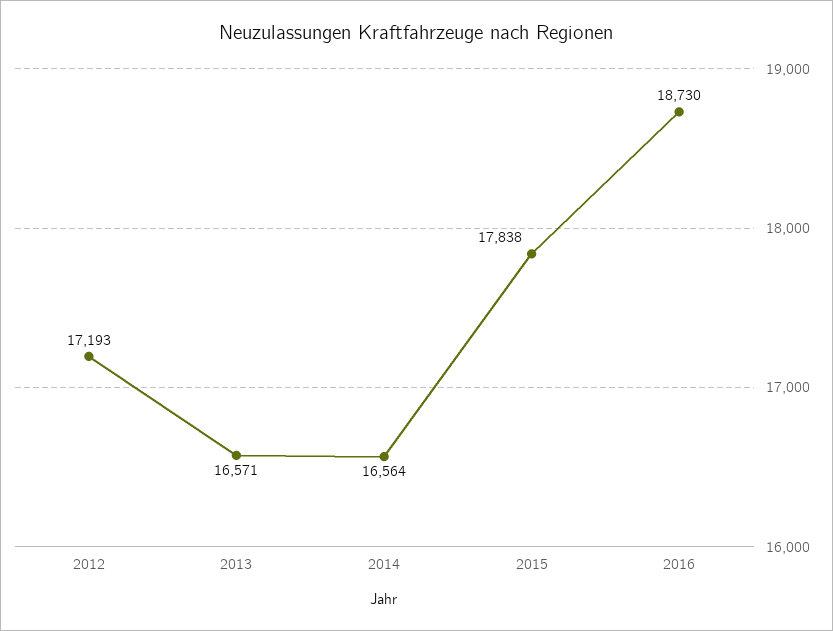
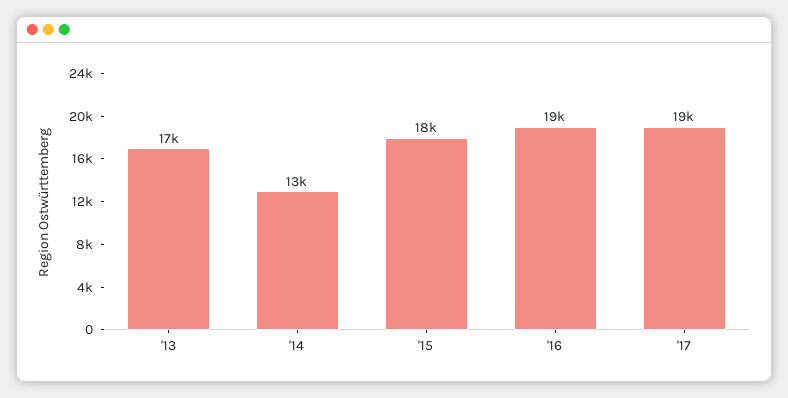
2012: 17193 -> none
2014: 16564 -> 13000
'17: none -> 19000

